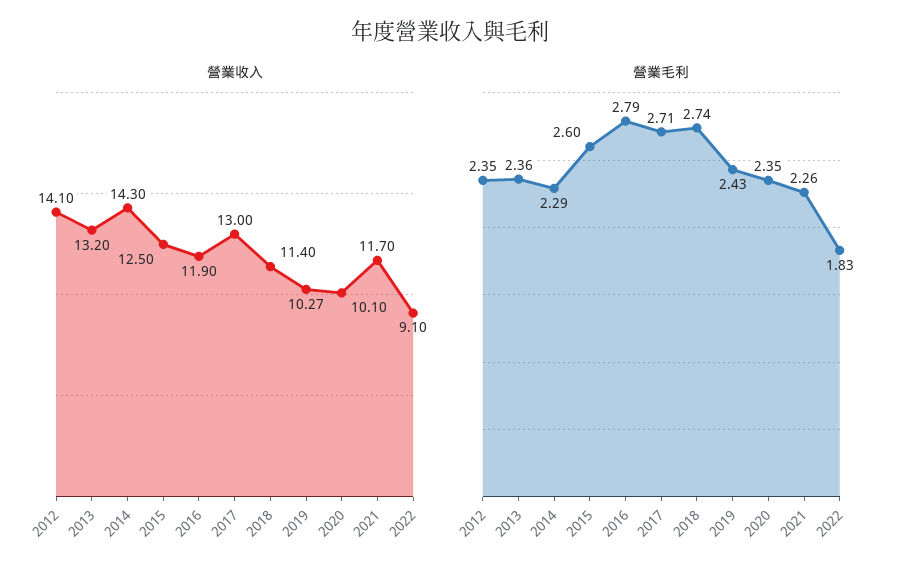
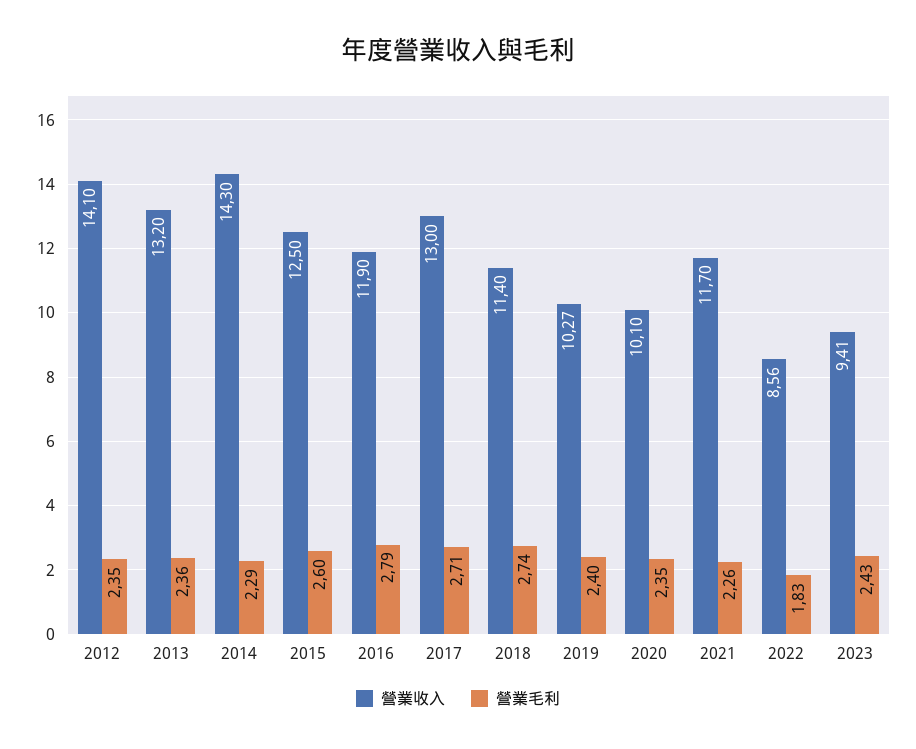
營業收入, 2022: 9.1 -> 8.56
營業毛利, 2019: 2.43 -> 2.4
營業收入, 2023: none -> 9.41
營業毛利, 2023: none -> 2.43

